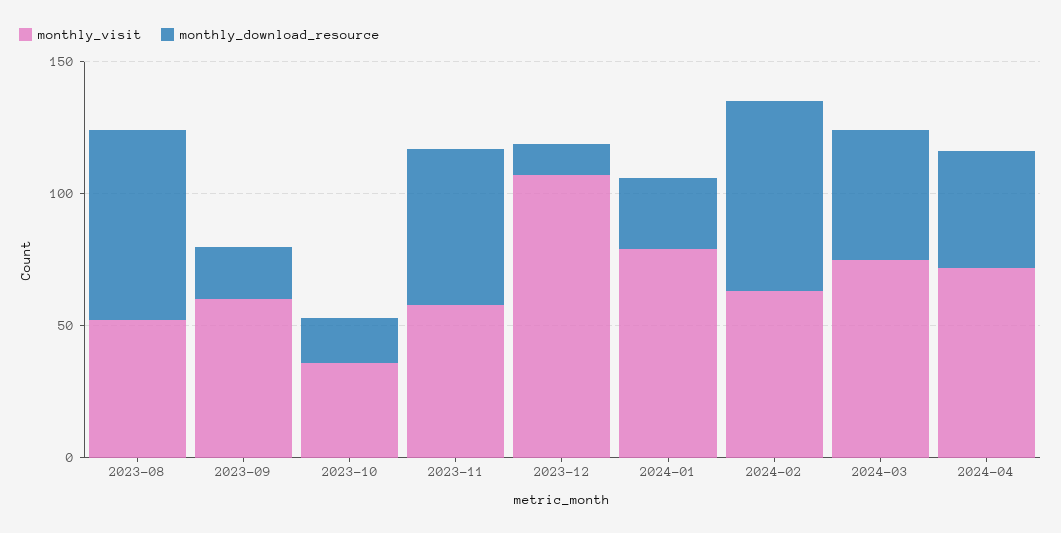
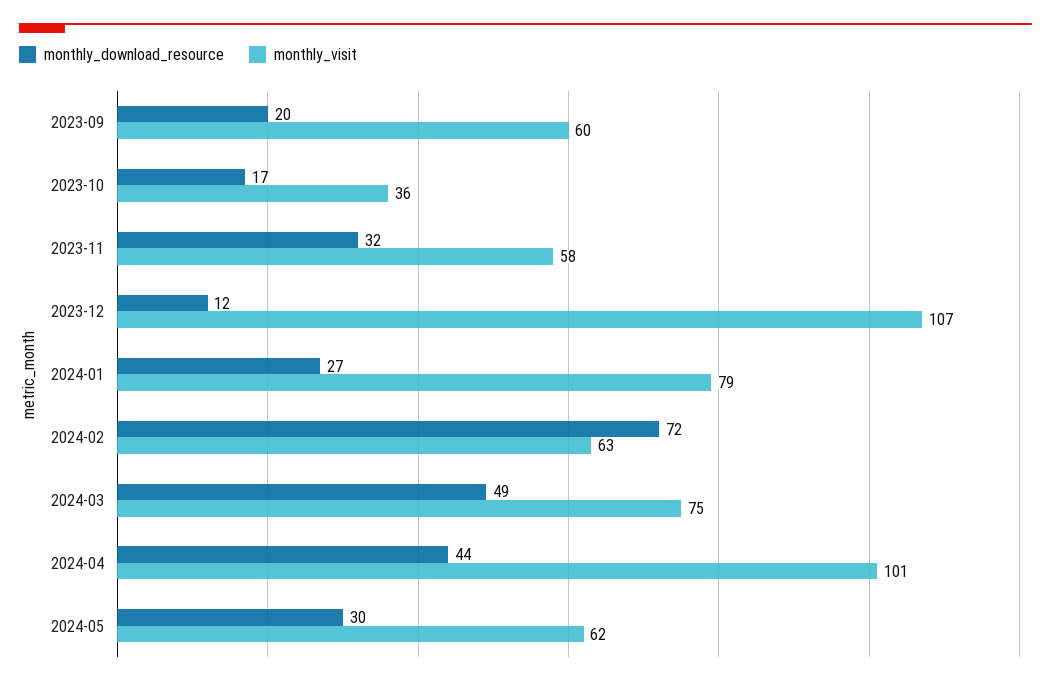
monthly_visit, 2023-08: 50 -> none
monthly_download_resource, 2023-08: 70 -> none
monthly_download_resource, 2023-11: 60 -> 32
monthly_visit, 2024-04: 70 -> 101
monthly_download_resource, 2024-05: none -> 30
monthly_visit, 2024-05: none -> 62

